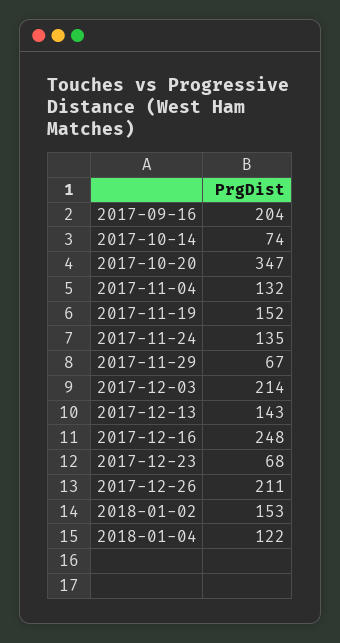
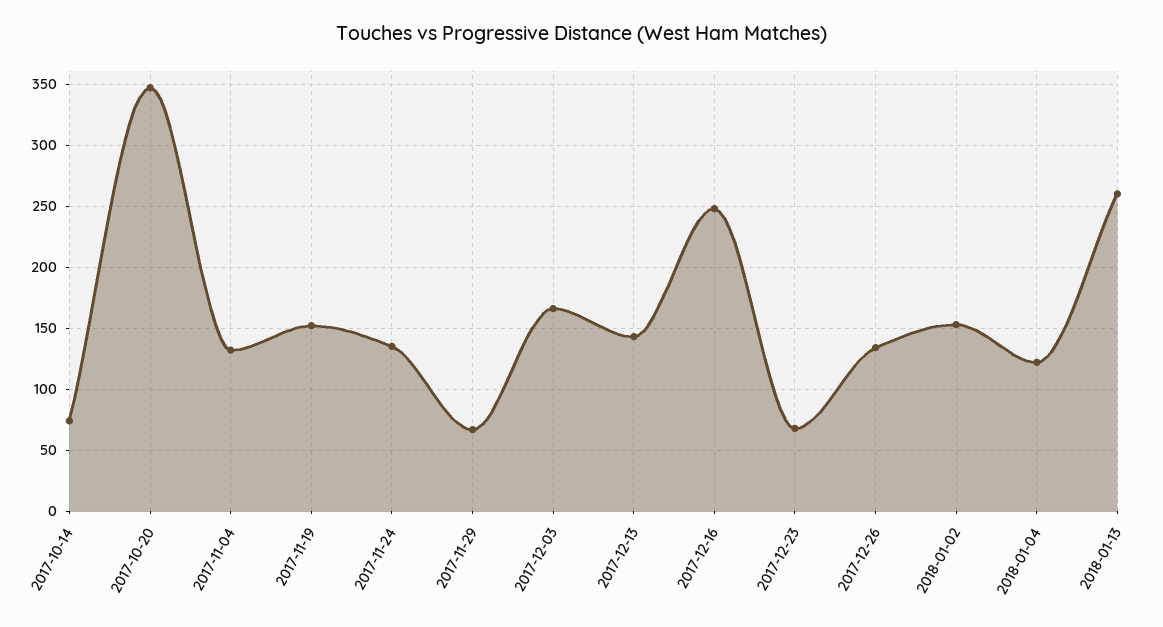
2017-09-16: 204 -> none
2017-12-03: 214 -> 165
2017-12-26: 211 -> 135
2018-01-13: none -> 260

